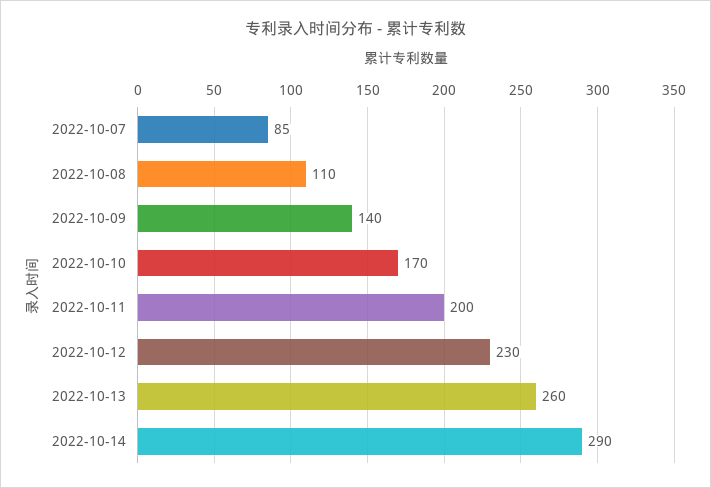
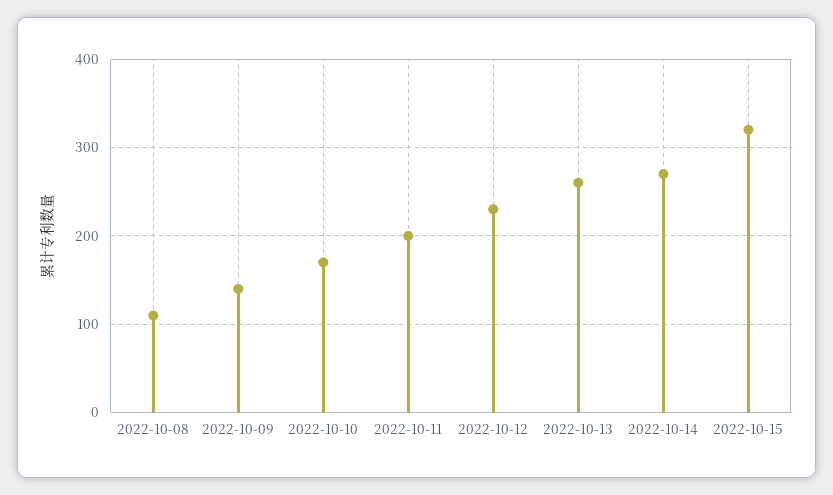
2022-10-07: 85 -> none
2022-10-14: 290 -> 270
2022-10-15: none -> 320

